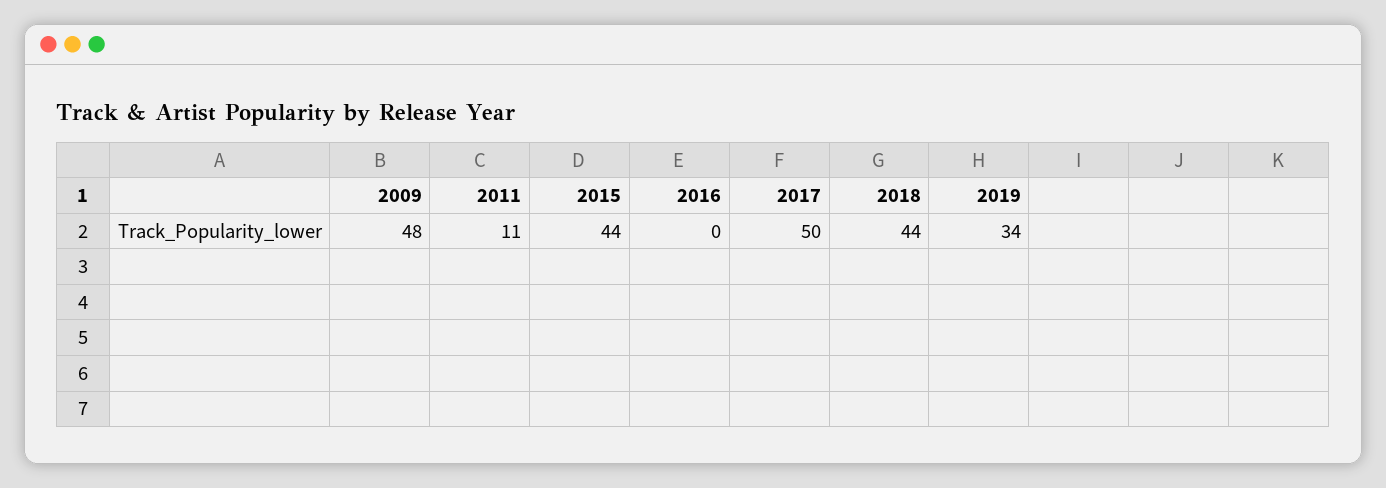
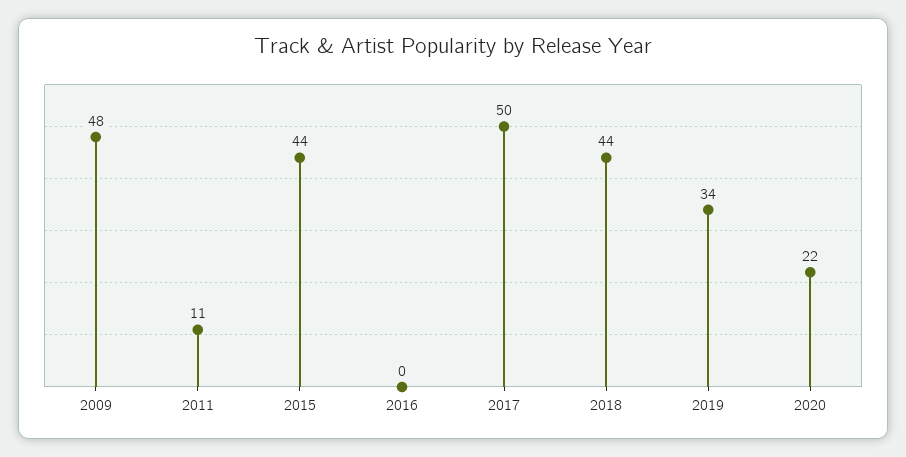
2020: none -> 22

